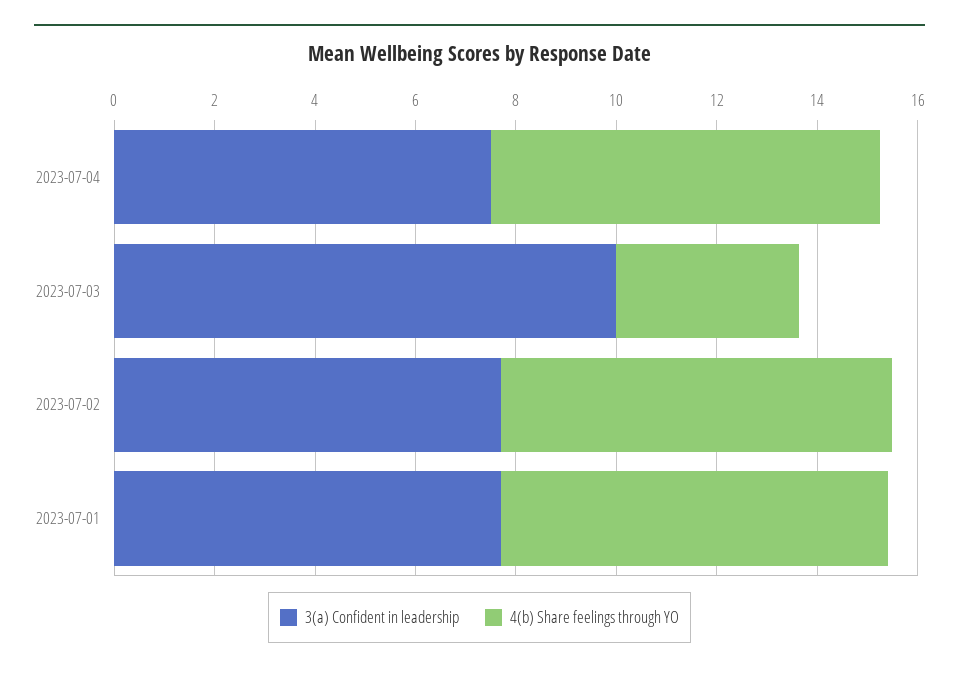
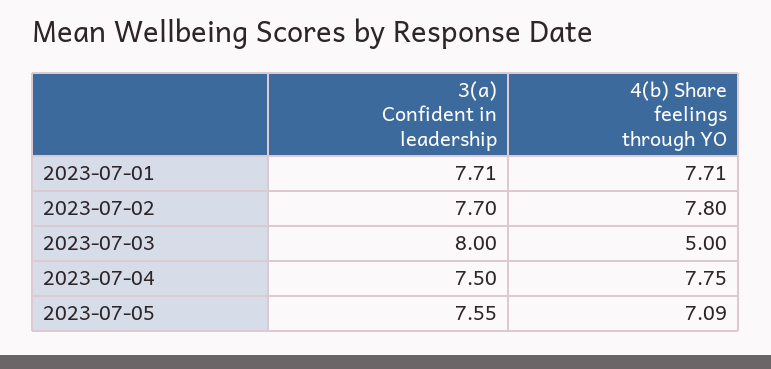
3(a) Confident in leadership, 2023-07-03: 10 -> 8
4(b) Share feelings through YO, 2023-07-03: 3.5 -> 5
3(a) Confident in leadership, 2023-07-05: none -> 7.55
4(b) Share feelings through YO, 2023-07-05: none -> 7.09

